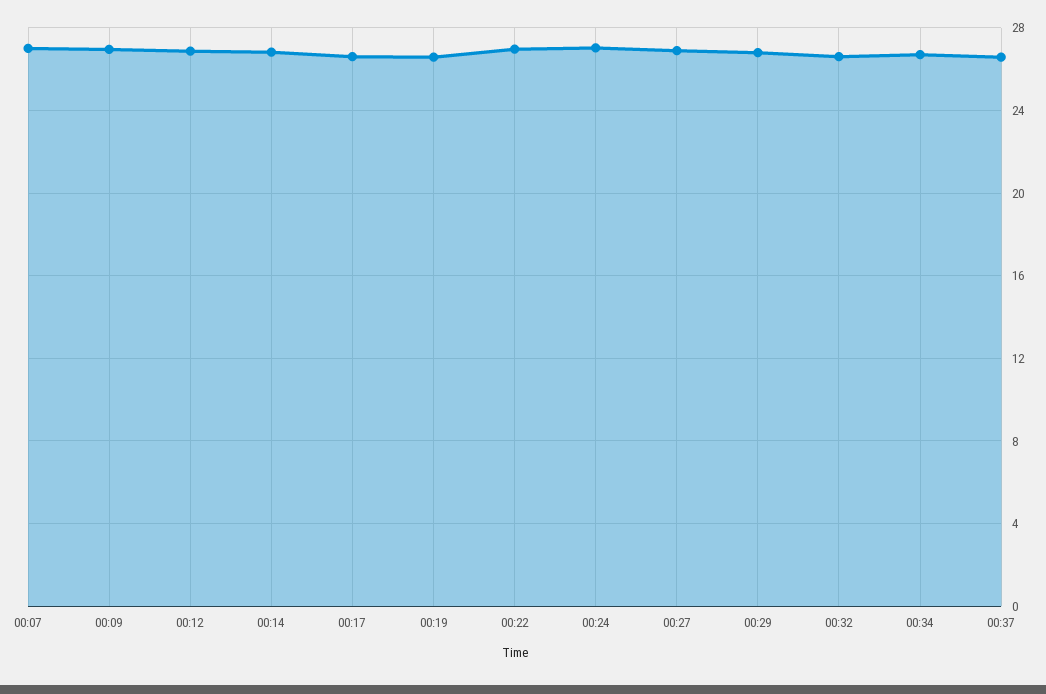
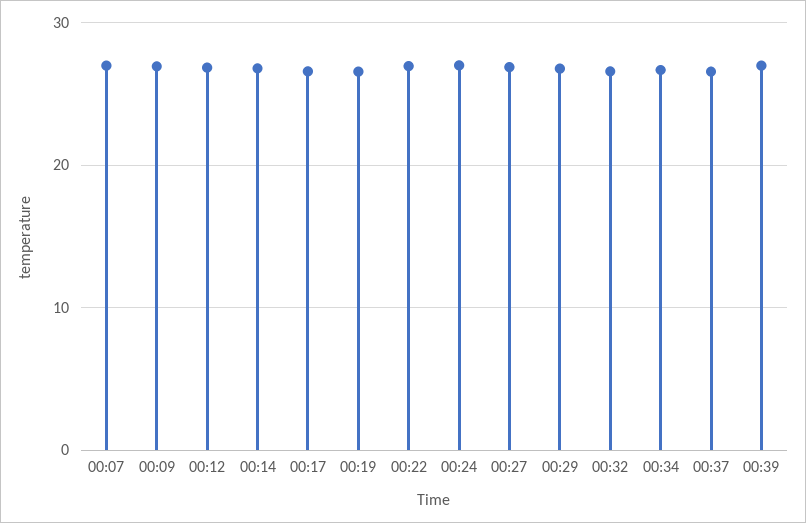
00:39: none -> 27

